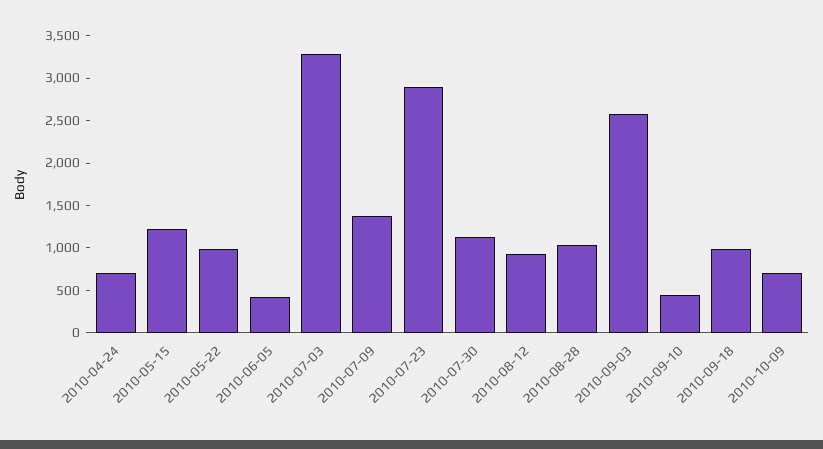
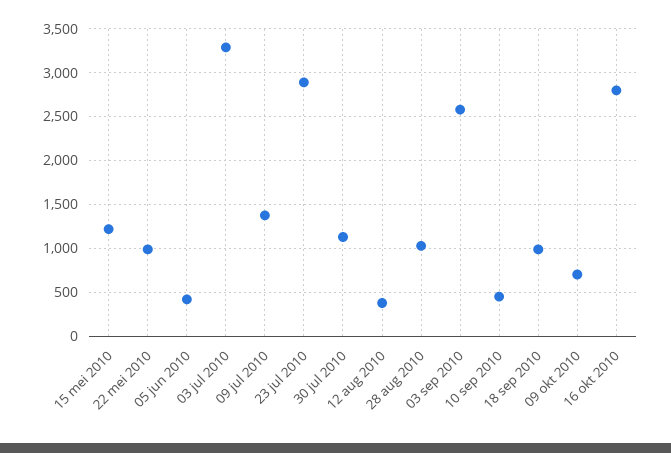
2010-04-24: 700 -> none
2010-08-12: 900 -> 400
16 okt 2010: none -> 2800

